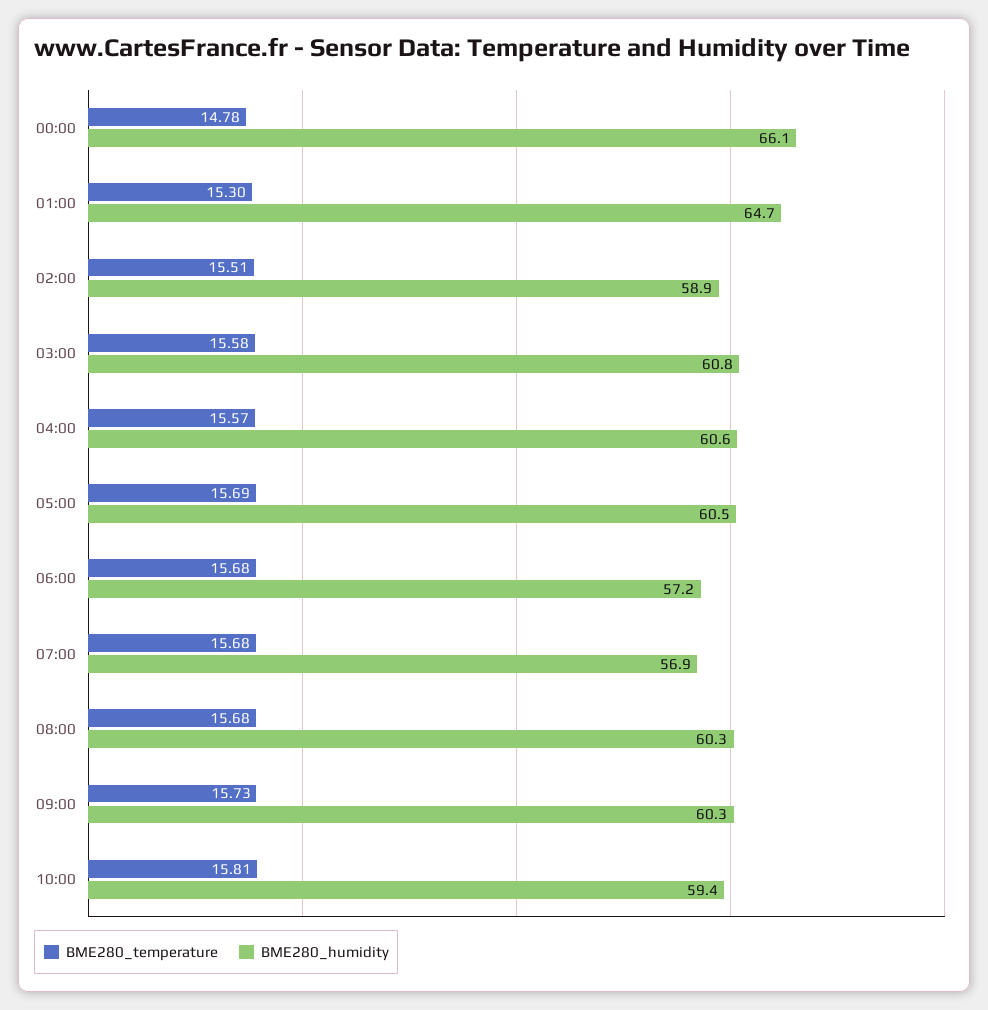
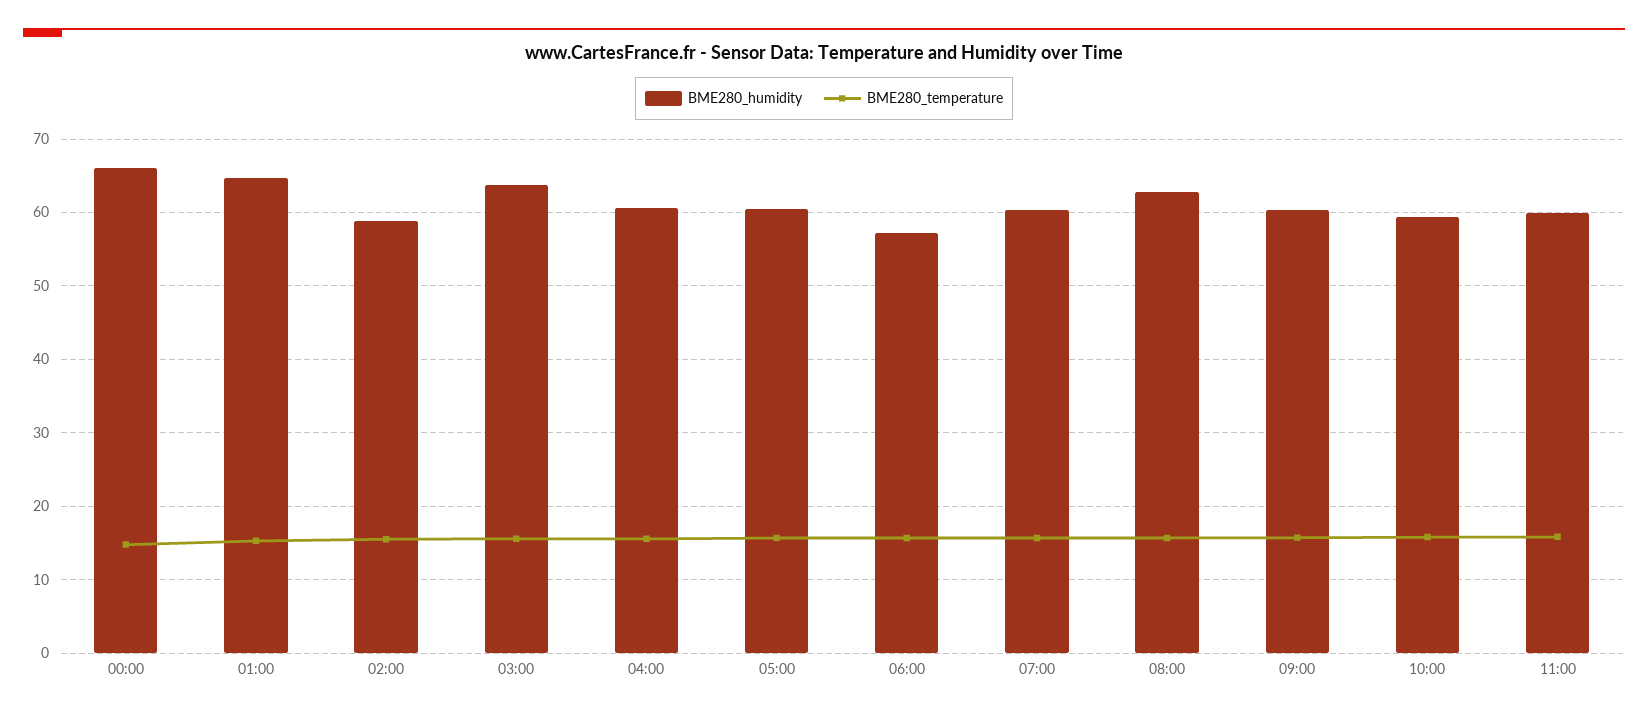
BME280_humidity, 03:00: 60.8 -> 64
BME280_humidity, 07:00: 56.9 -> 60
BME280_humidity, 08:00: 60.3 -> 63
BME280_humidity, 11:00: none -> 60
BME280_temperature, 11:00: none -> 16

